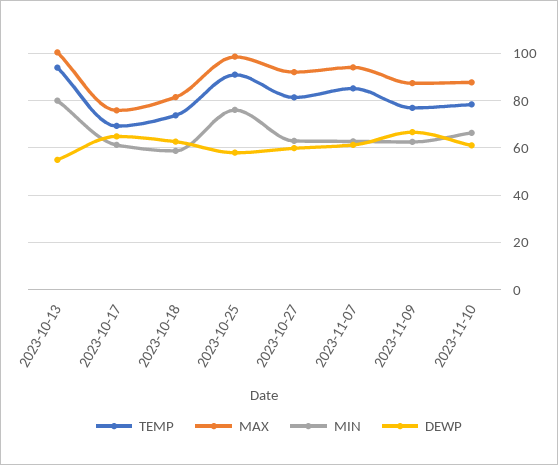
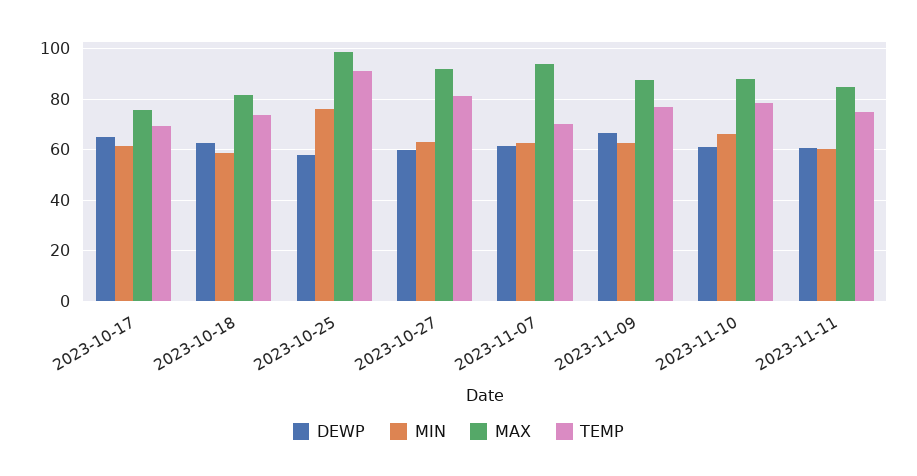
TEMP, 2023-10-13: 95 -> none
MAX, 2023-10-13: 100 -> none
MIN, 2023-10-13: 80 -> none
DEWP, 2023-10-13: 55 -> none
TEMP, 2023-11-07: 85 -> 70
DEWP, 2023-11-11: none -> 60
MIN, 2023-11-11: none -> 60
MAX, 2023-11-11: none -> 85
TEMP, 2023-11-11: none -> 75

